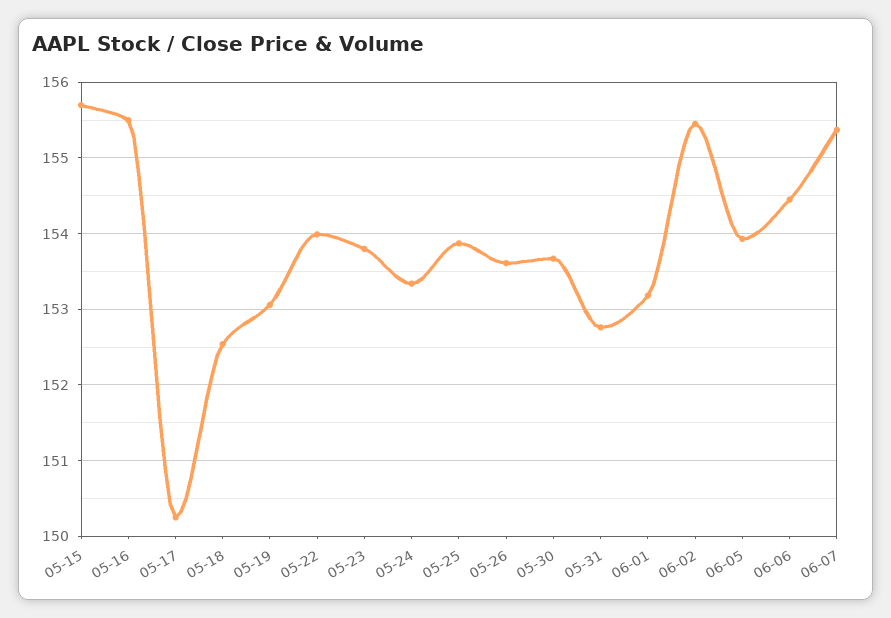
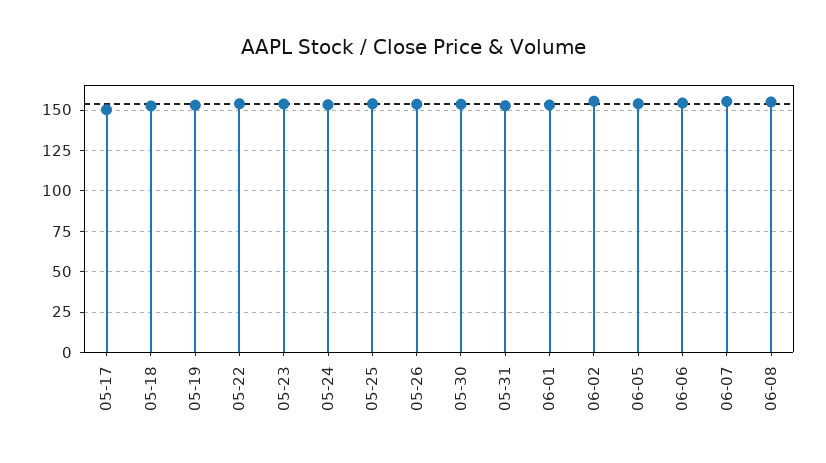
05-15: 155.7 -> none
05-16: 155.5 -> none
06-08: none -> 155

